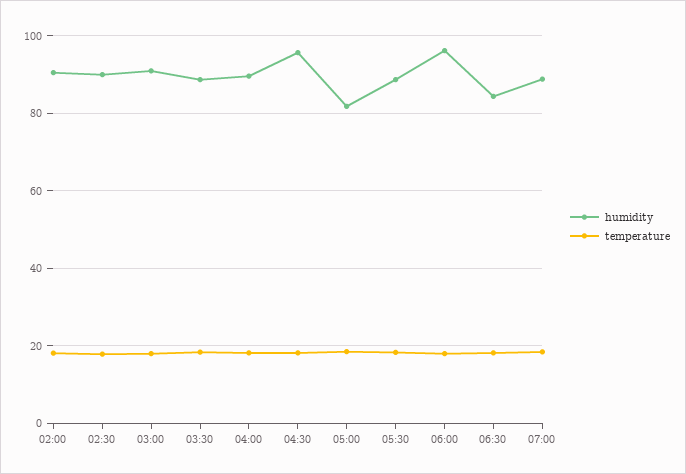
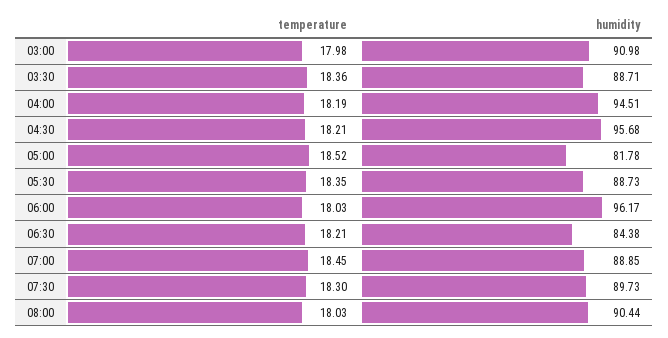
humidity, 02:00: 90 -> none
temperature, 02:00: 18 -> none
humidity, 02:30: 90 -> none
temperature, 02:30: 18 -> none
humidity, 04:00: 90 -> 94.51
temperature, 07:30: none -> 18.3
humidity, 07:30: none -> 89.73
temperature, 08:00: none -> 18.03
humidity, 08:00: none -> 90.44

